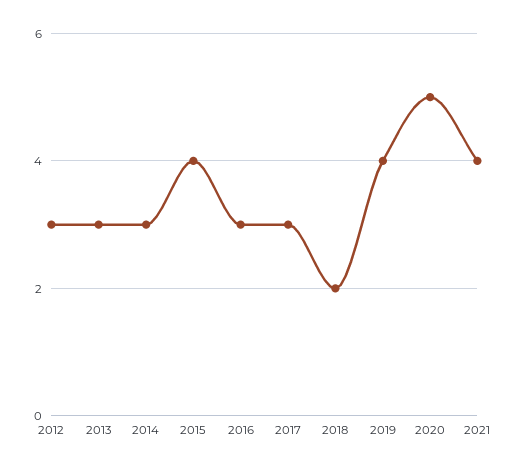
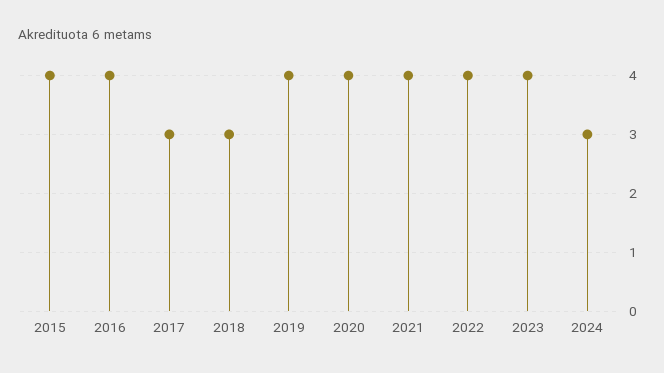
2012: 3 -> none
2013: 3 -> none
2014: 3 -> none
2016: 3 -> 4
2018: 2 -> 3
2020: 5 -> 4
2022: none -> 4
2023: none -> 4
2024: none -> 3

